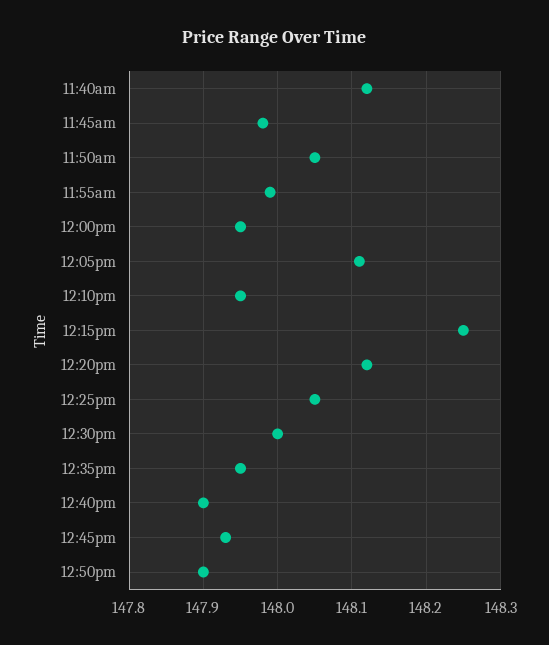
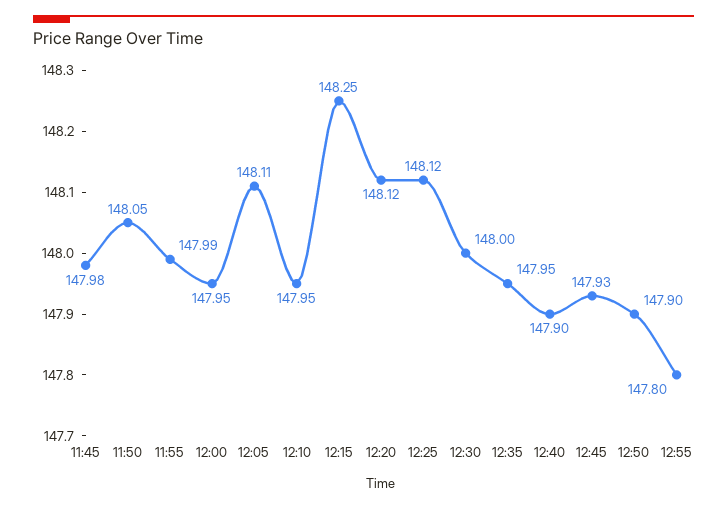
11:40am: 148.12 -> none
12:25pm: 148.05 -> 148.12
12:55: none -> 147.8

